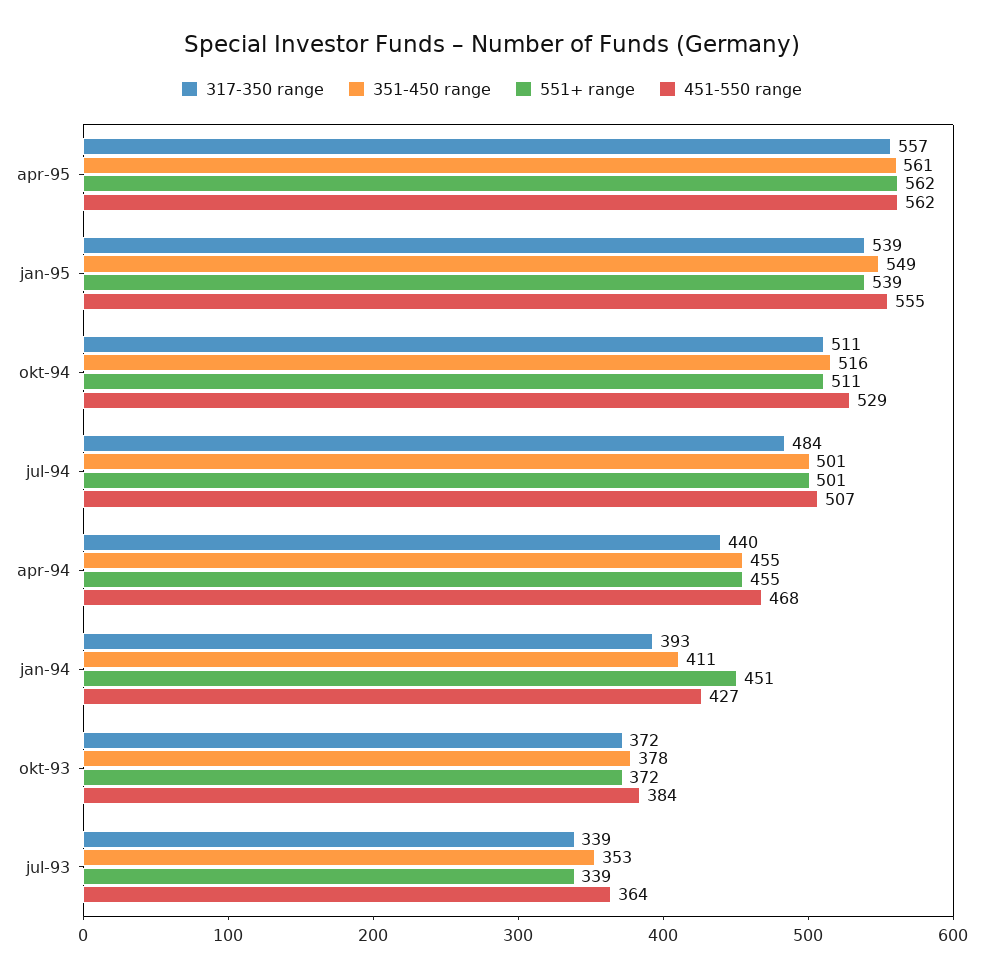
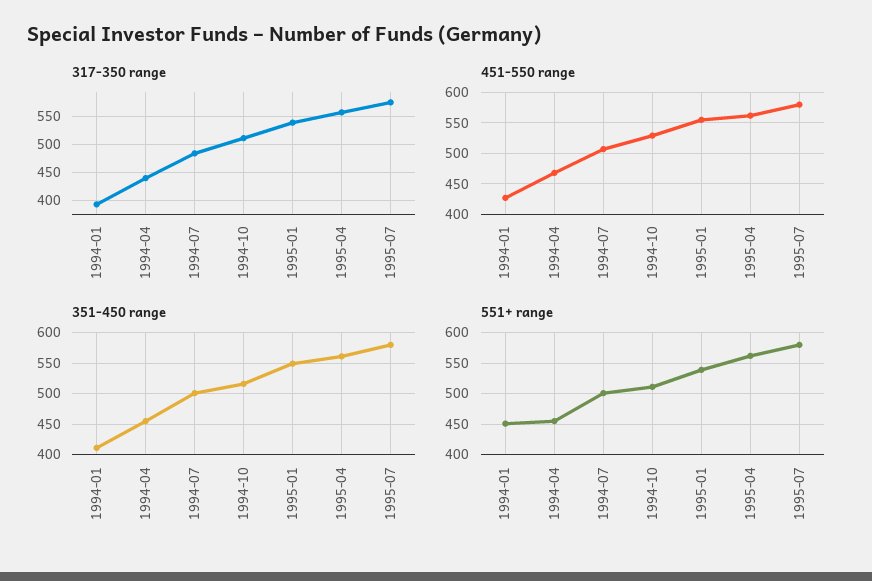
317-350 range, okt-93: 372 -> none
351-450 range, okt-93: 378 -> none
551+ range, okt-93: 372 -> none
451-550 range, okt-93: 384 -> none
317-350 range, jul-93: 339 -> none
351-450 range, jul-93: 353 -> none
551+ range, jul-93: 339 -> none
451-550 range, jul-93: 364 -> none
317-350 range, 1995-07: none -> 575
451-550 range, 1995-07: none -> 580
351-450 range, 1995-07: none -> 580
551+ range, 1995-07: none -> 580

